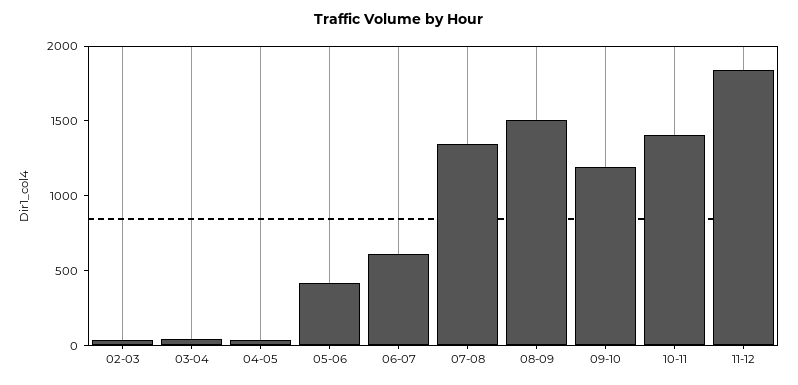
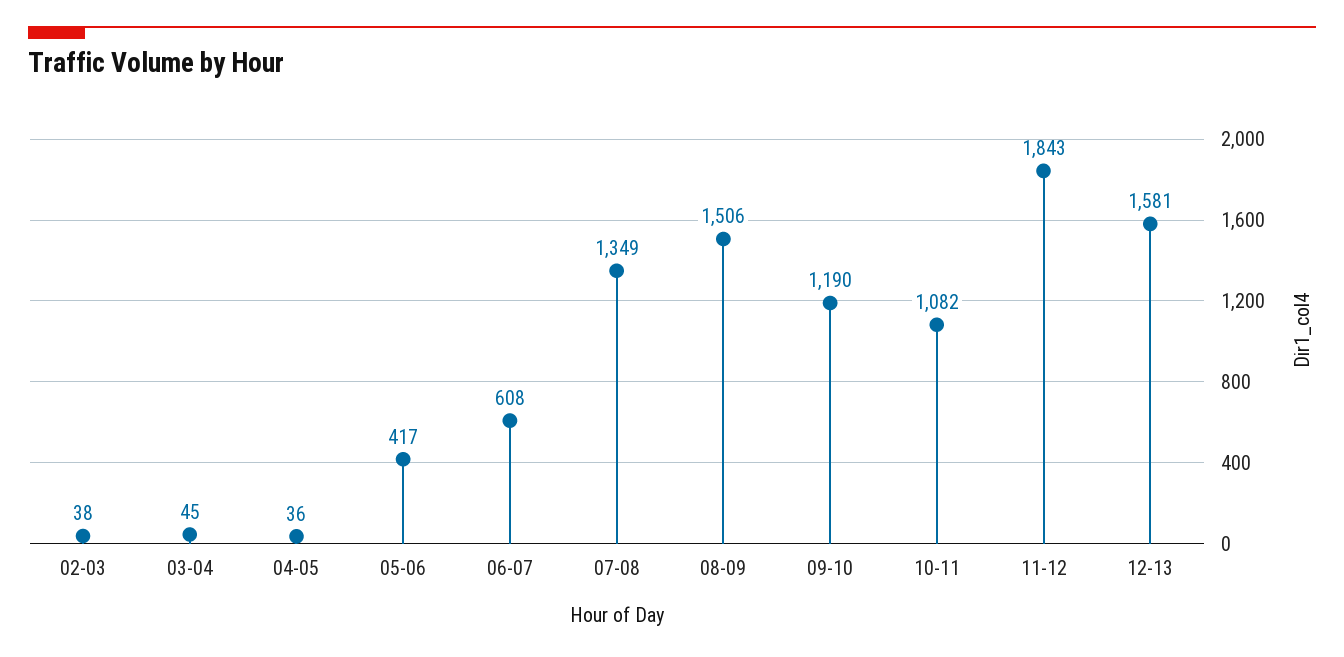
10-11: 1400 -> 1082
12-13: none -> 1581

